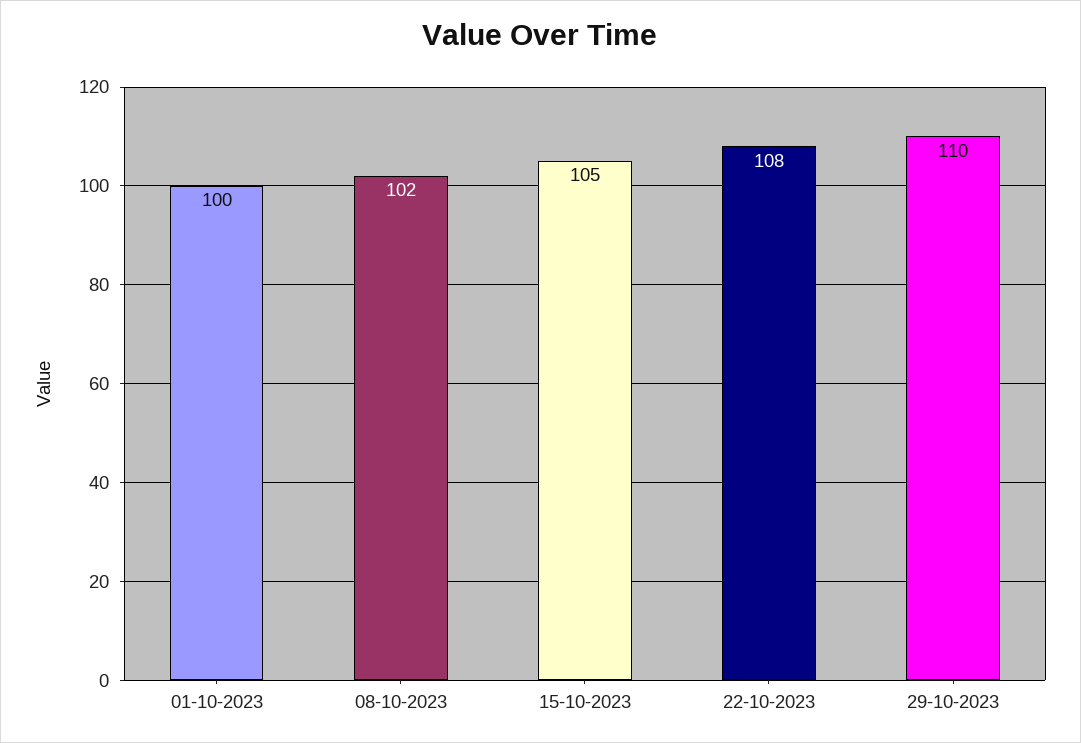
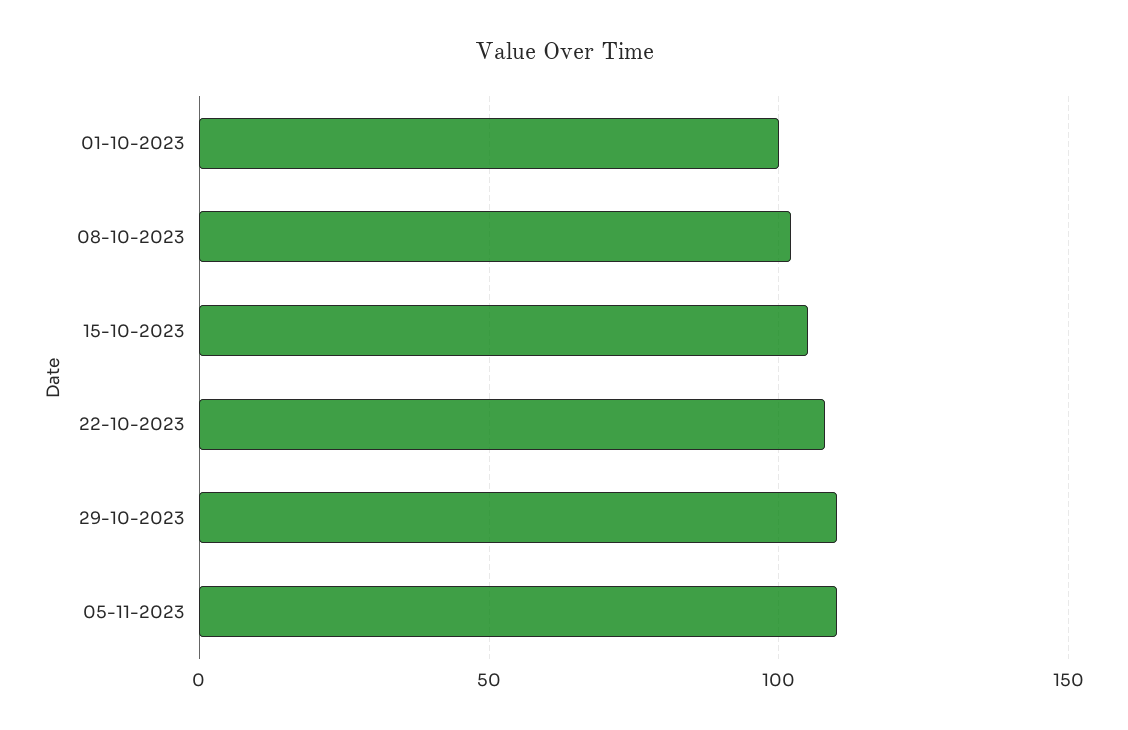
05-11-2023: none -> 110

